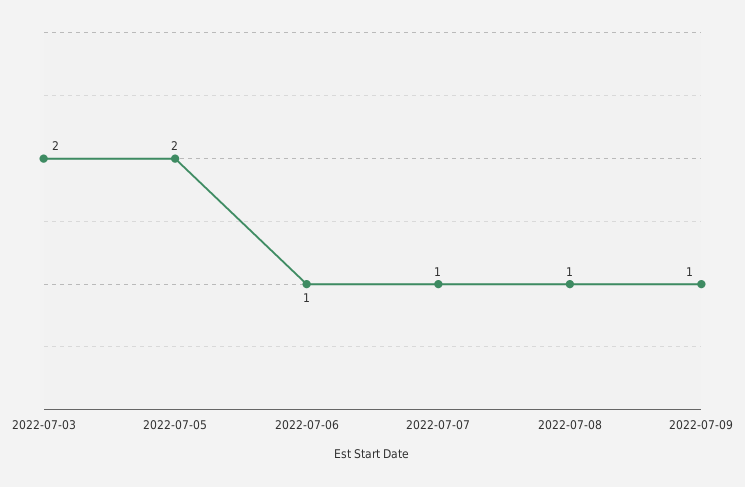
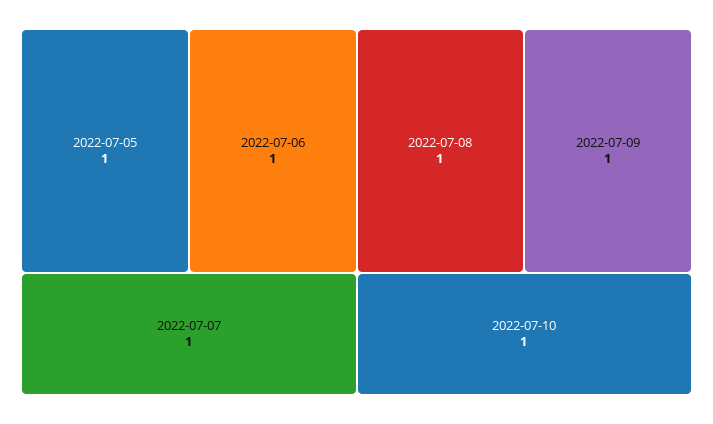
2022-07-03: 2 -> none
2022-07-05: 2 -> 1
2022-07-10: none -> 1

